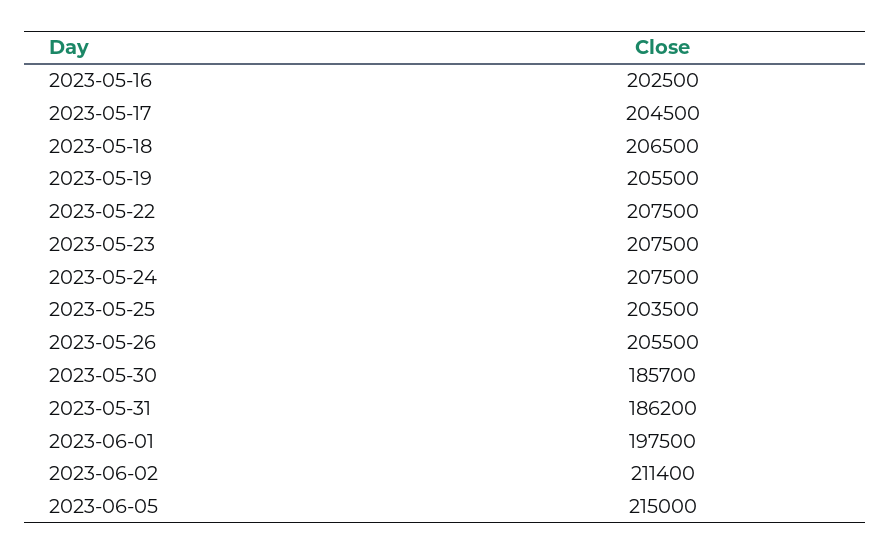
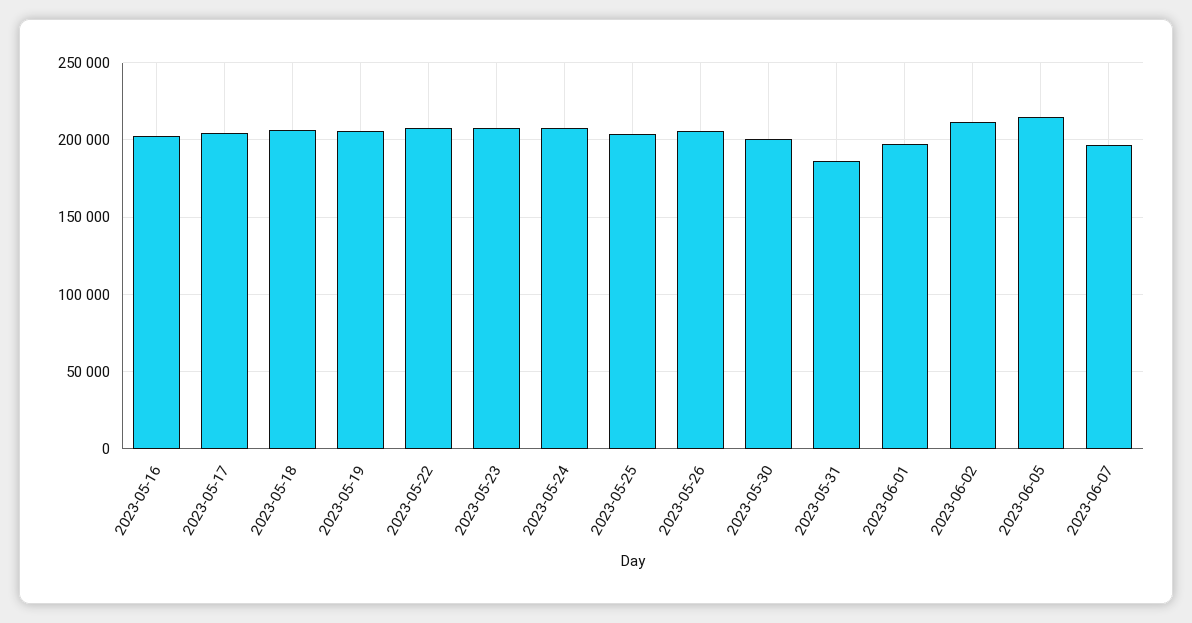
2023-05-30: 185700 -> 200000
2023-06-07: none -> 195000

